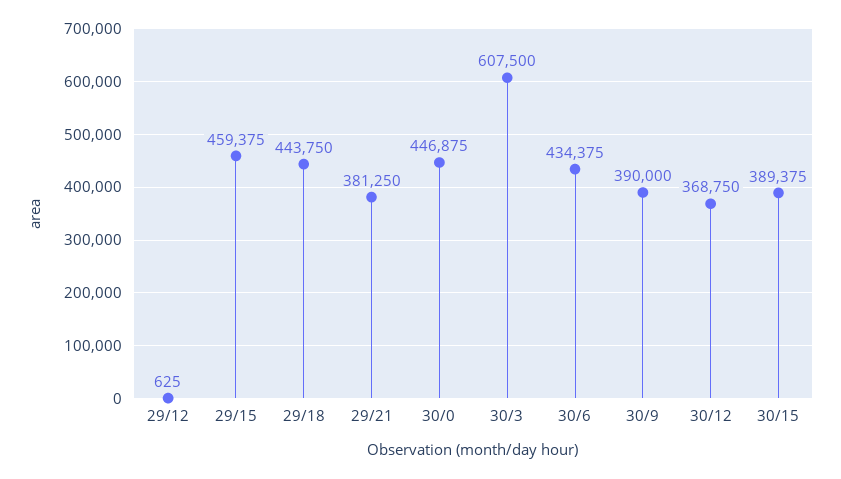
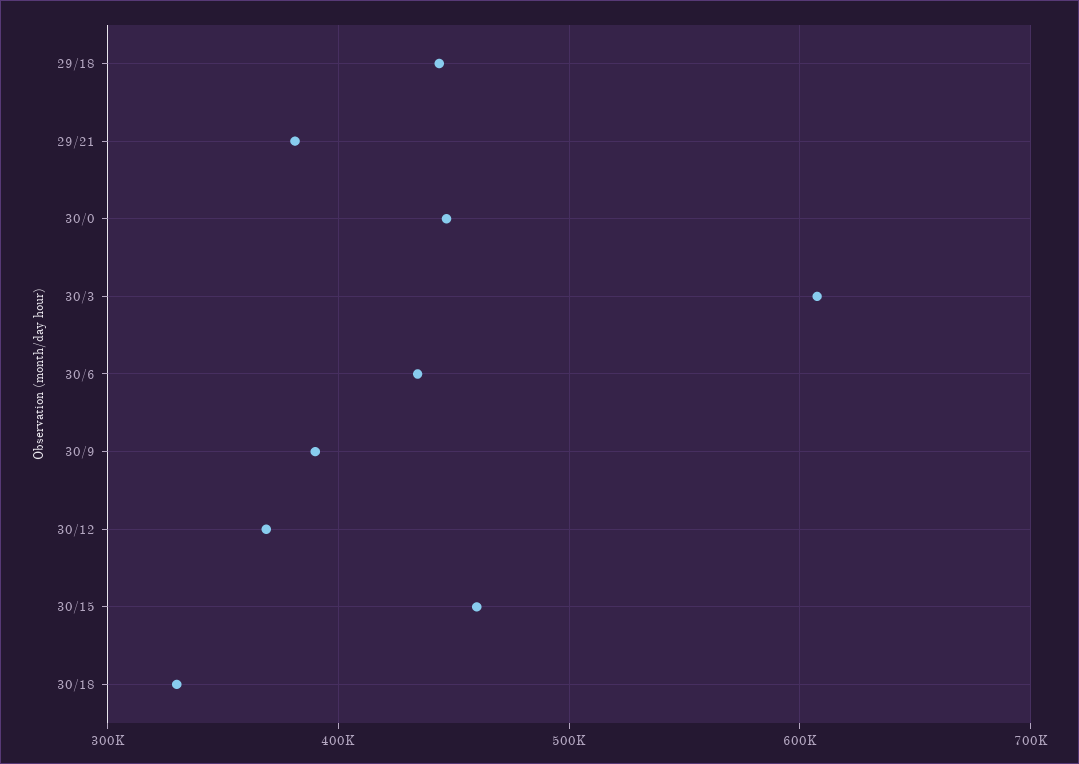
29/12: 625 -> none
29/15: 459375 -> none
30/15: 389375 -> 460000
30/18: none -> 330000

